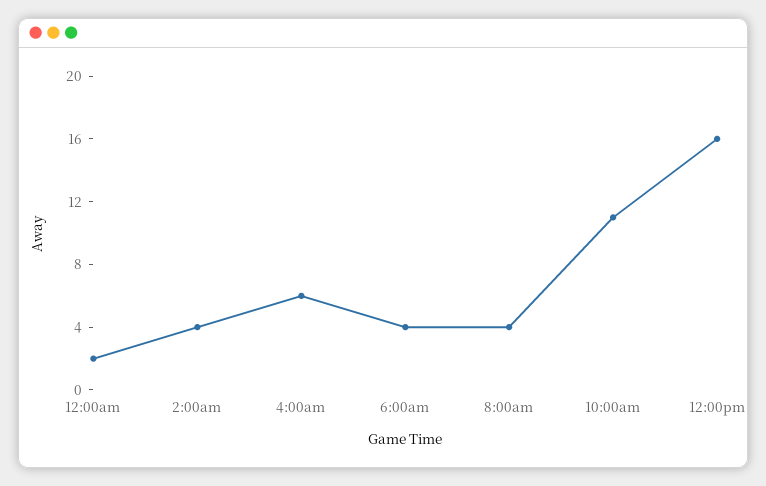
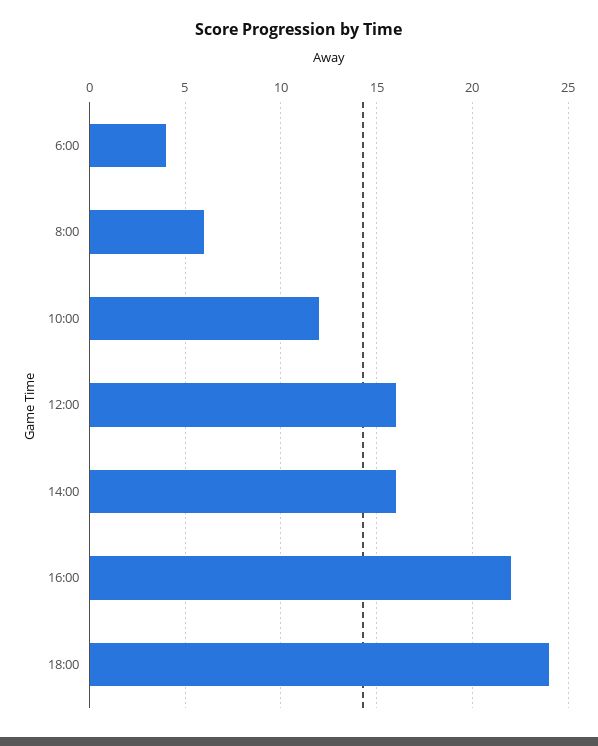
12:00am: 2 -> none
2:00am: 4 -> none
4:00am: 6 -> none
8:00am: 4 -> 6
10:00am: 11 -> 12
14:00: none -> 16
16:00: none -> 22
18:00: none -> 24

